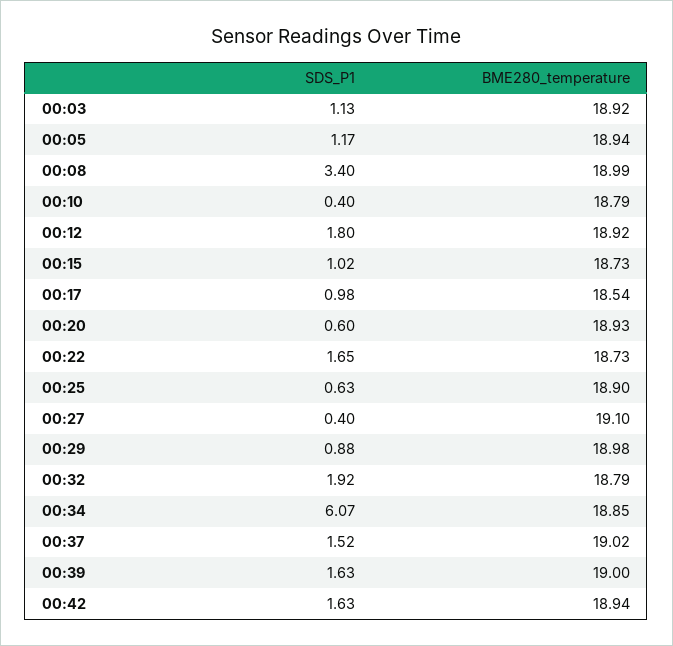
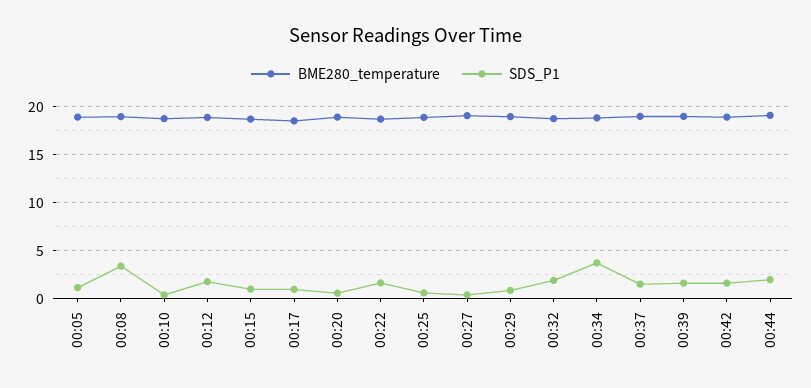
SDS_P1, 00:03: 1.13 -> none
BME280_temperature, 00:03: 18.92 -> none
SDS_P1, 00:34: 6.07 -> 4
BME280_temperature, 00:44: none -> 19
SDS_P1, 00:44: none -> 2

